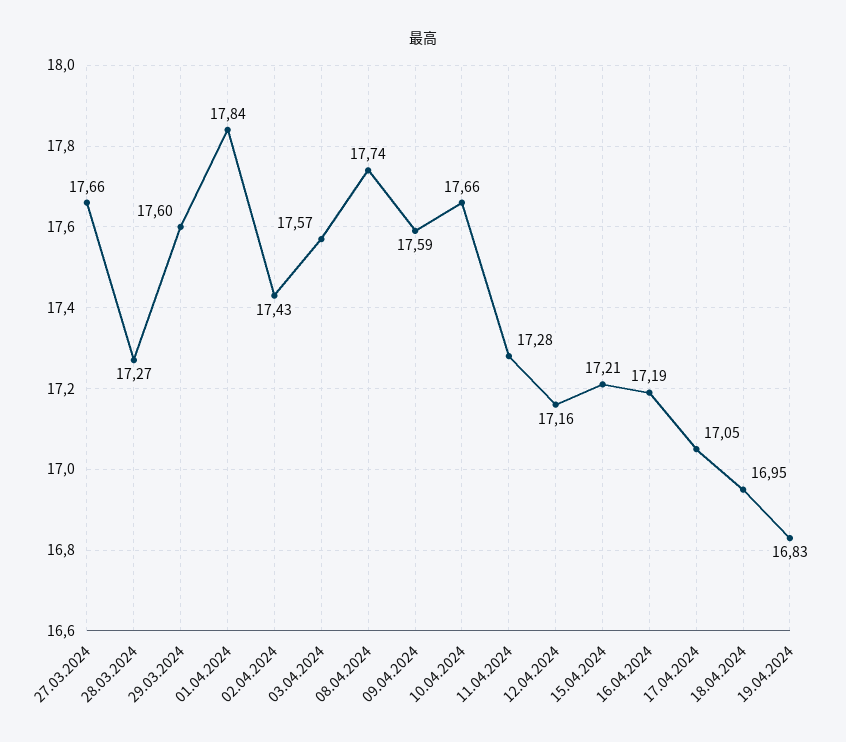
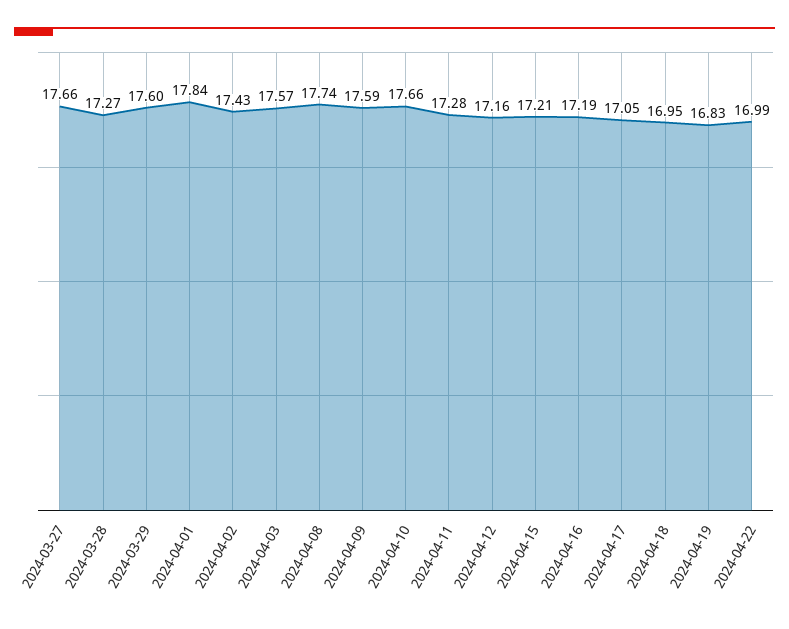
2024-04-22: none -> 16.99

